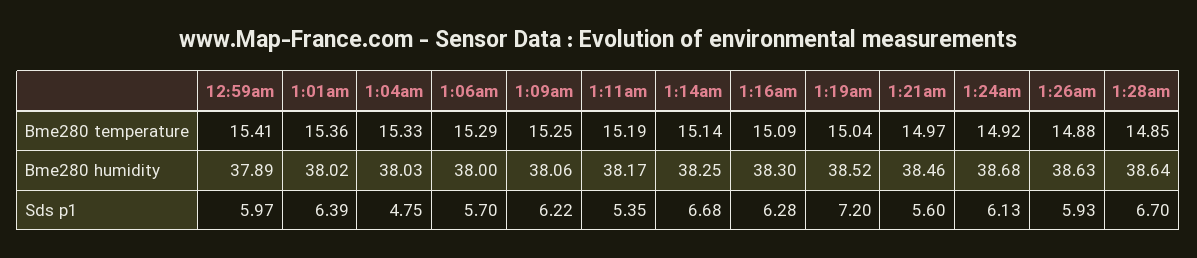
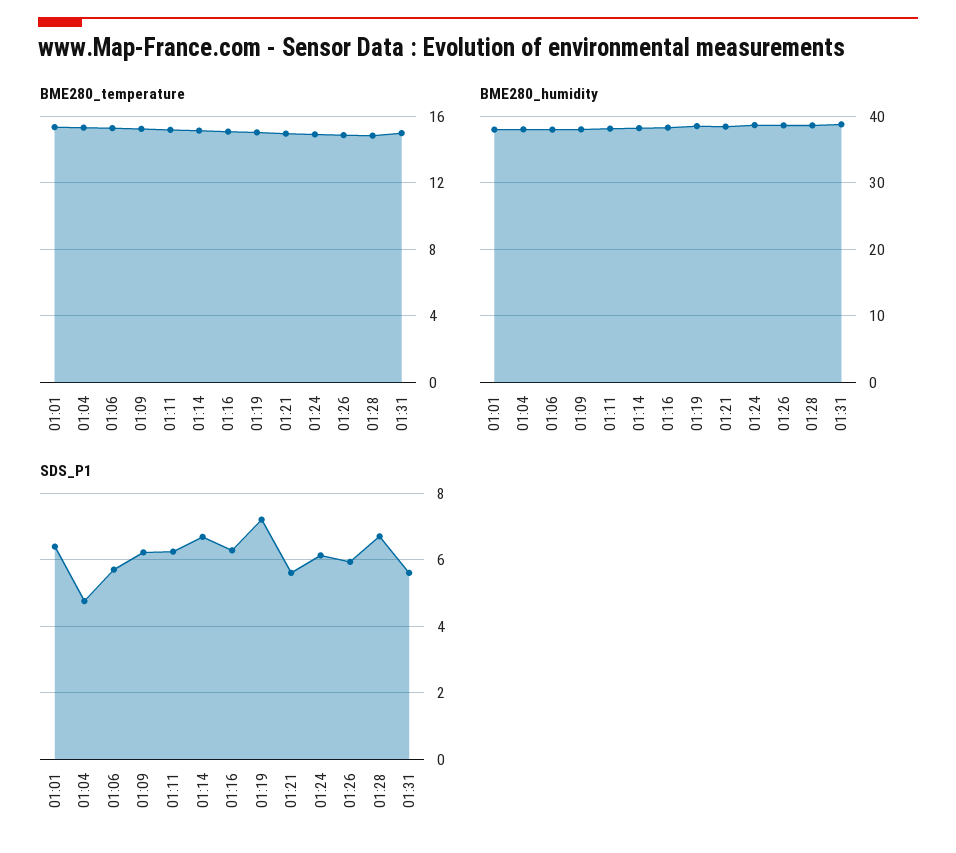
Bme280 temperature, 12:59am: 15.41 -> none
Bme280 humidity, 12:59am: 37.89 -> none
Sds p1, 12:59am: 5.97 -> none
Sds p1, 1:11am: 5.35 -> 6.2
Bme280 temperature, 01:31: none -> 15
Bme280 humidity, 01:31: none -> 39
Sds p1, 01:31: none -> 5.6

